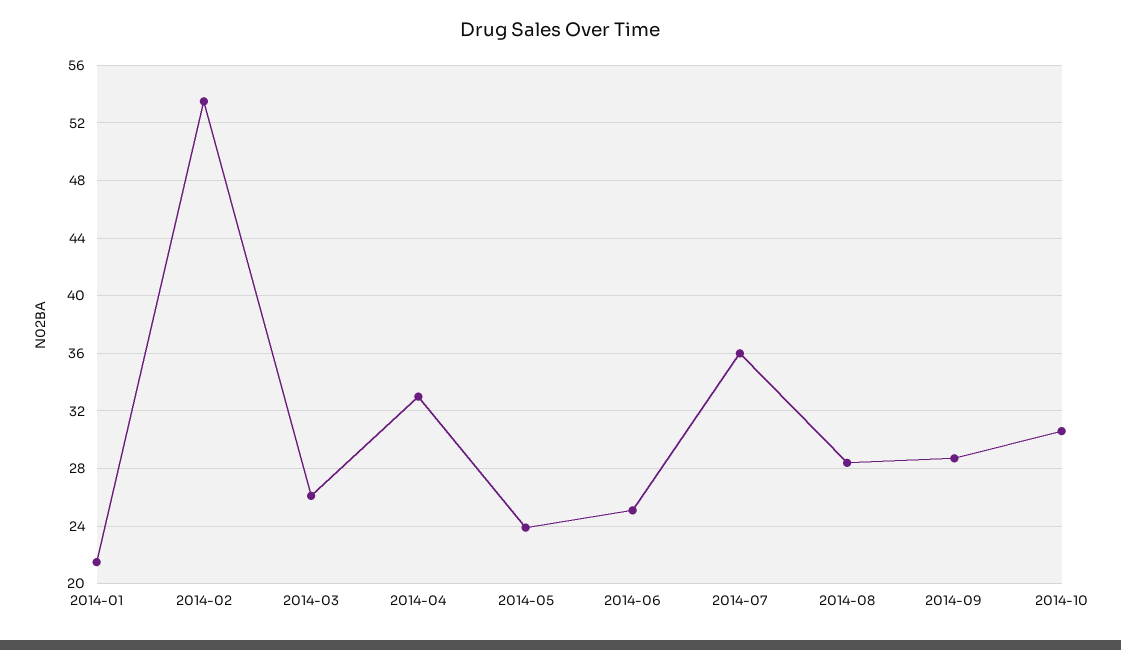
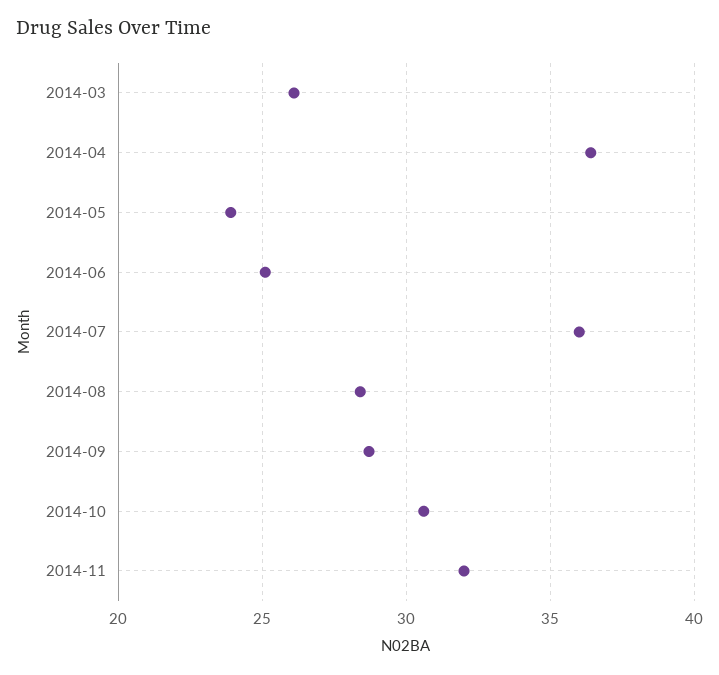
2014-01: 21.5 -> none
2014-02: 53.5 -> none
2014-04: 33 -> 36.5
2014-11: none -> 32

